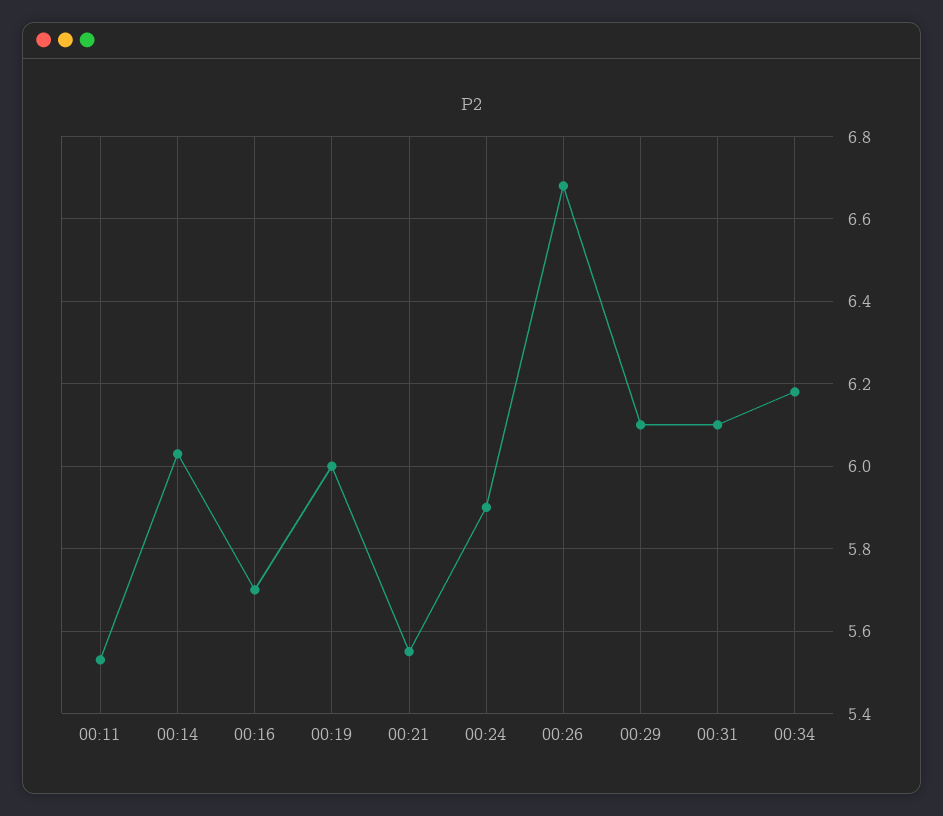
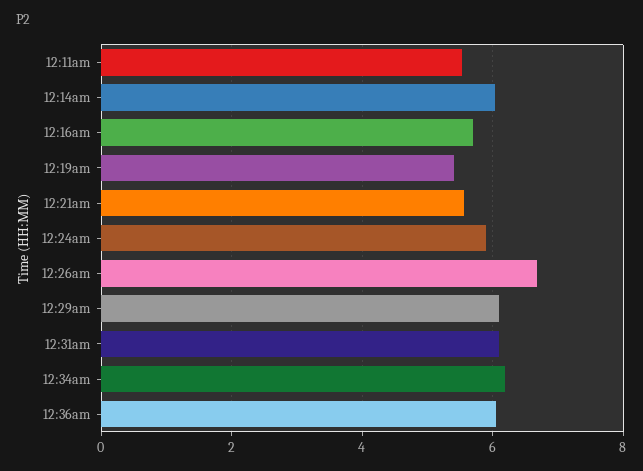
00:19: 6 -> 5.4
12:36am: none -> 6

